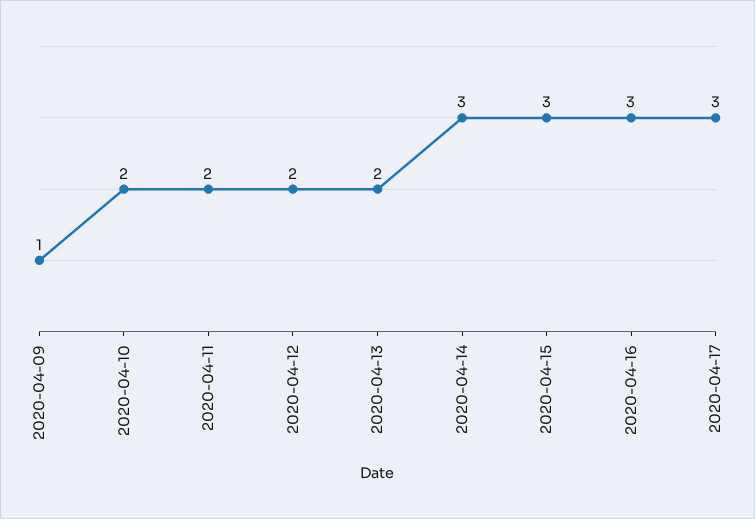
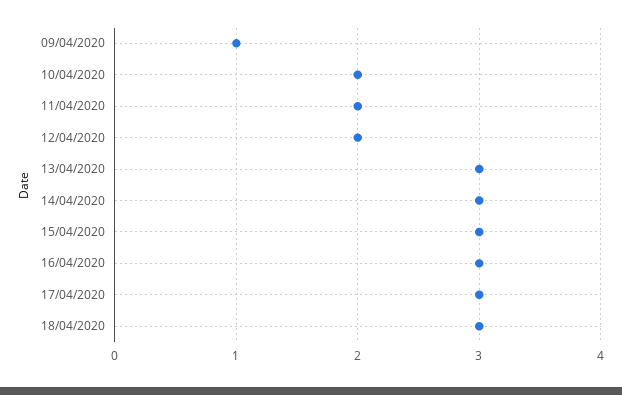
2020-04-13: 2 -> 3
18/04/2020: none -> 3

